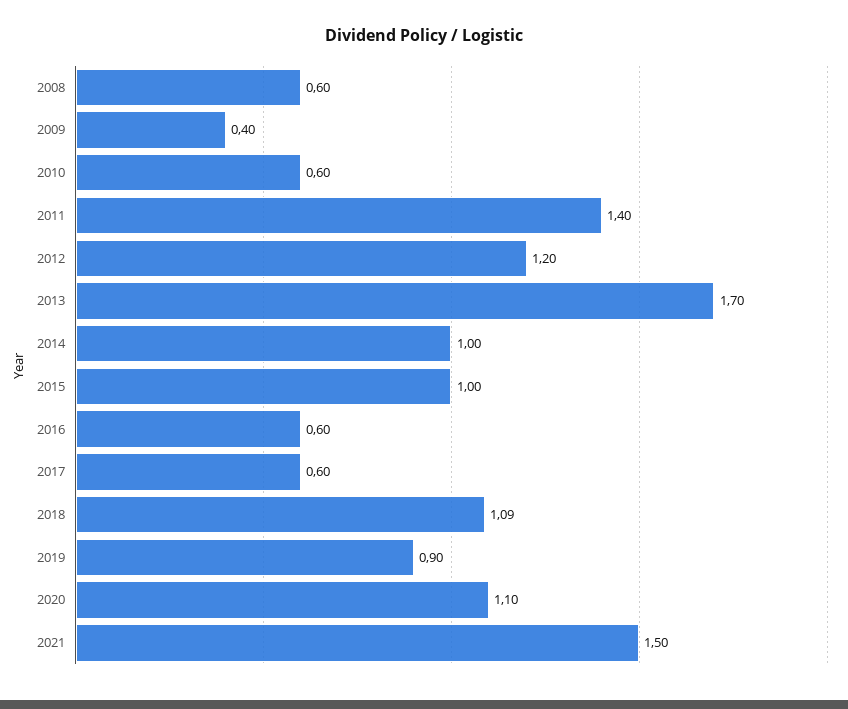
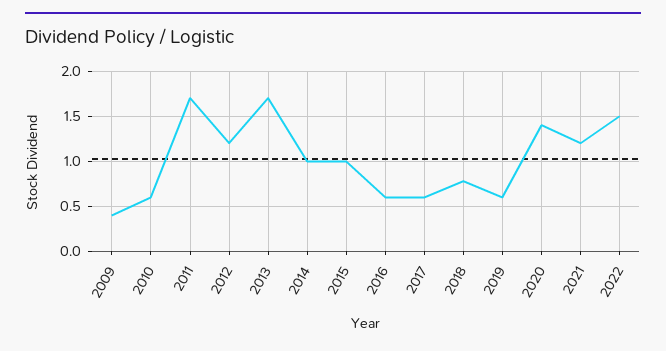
2008: 0.6 -> none
2011: 1.4 -> 1.7
2018: 1.09 -> 0.8
2019: 0.9 -> 0.6
2020: 1.1 -> 1.4
2021: 1.5 -> 1.2
2022: none -> 1.5

